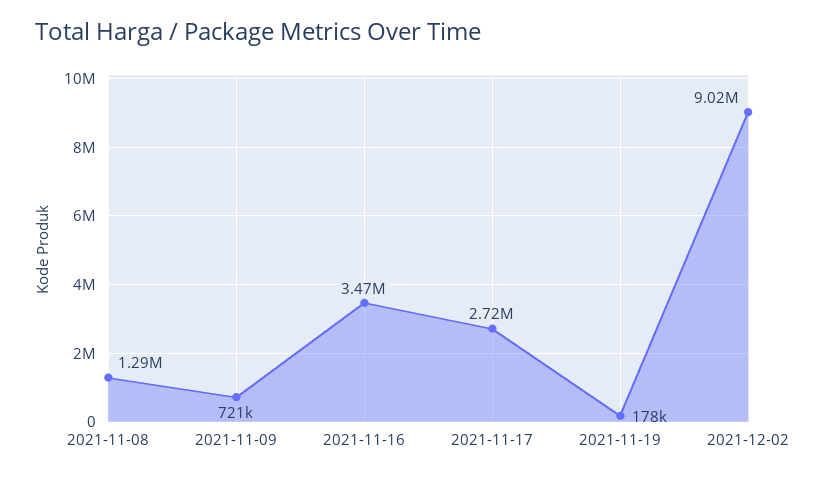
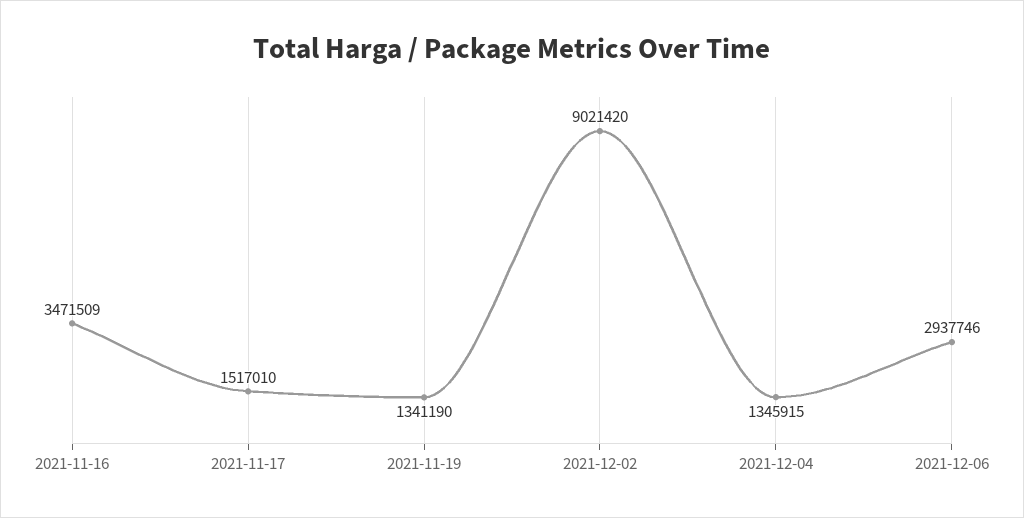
2021-11-08: 1290000 -> none
2021-11-09: 721000 -> none
2021-11-17: 2720000 -> 1517010
2021-11-19: 178000 -> 1341190
2021-12-04: none -> 1345915
2021-12-06: none -> 2937746

